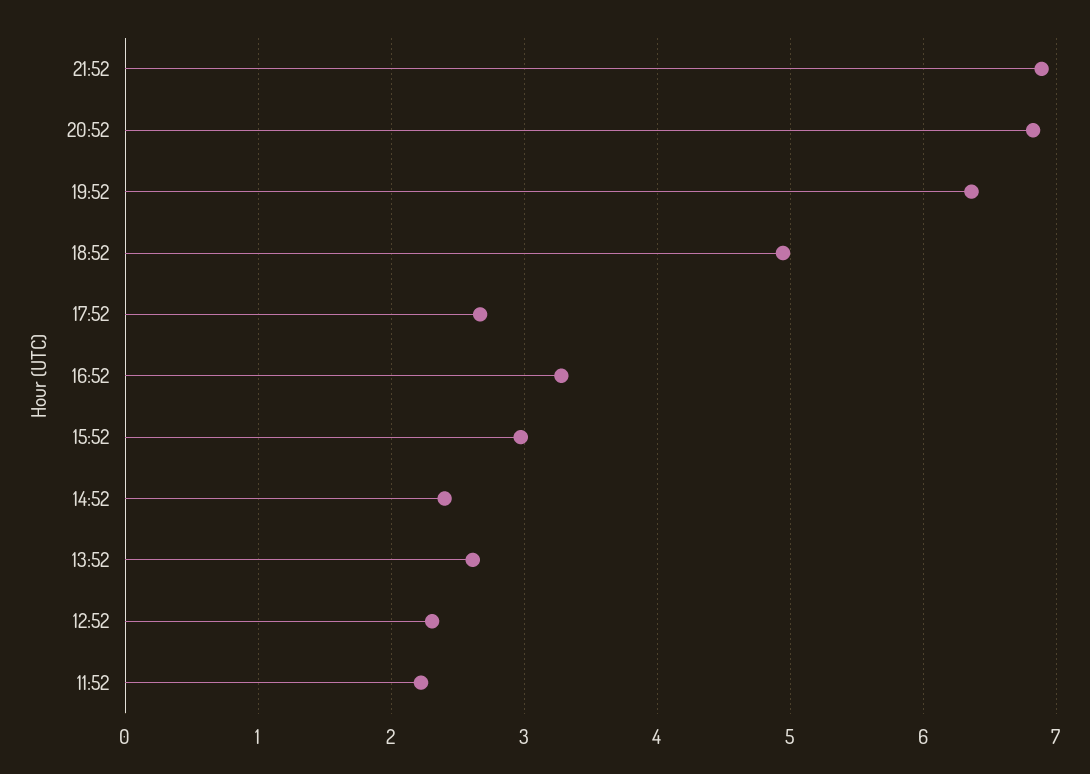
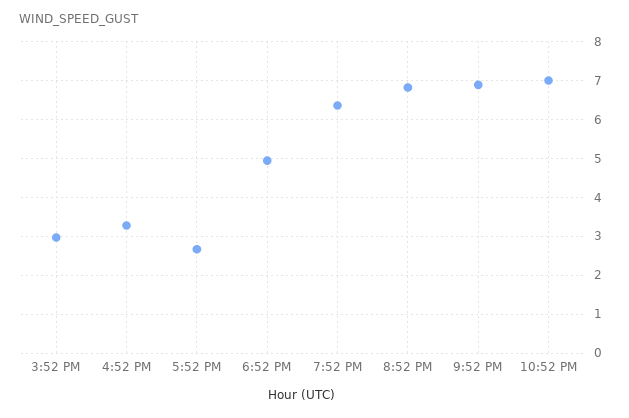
14:52: 2.4 -> none
13:52: 2.6 -> none
12:52: 2.3 -> none
11:52: 2.2 -> none
10:52 PM: none -> 7

